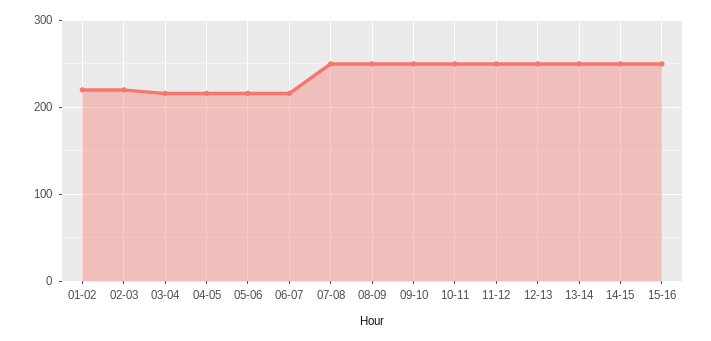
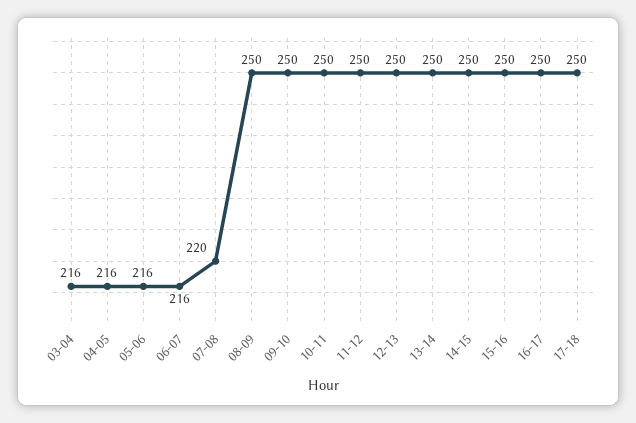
01-02: 220 -> none
02-03: 220 -> none
07-08: 250 -> 220
16-17: none -> 250
17-18: none -> 250

